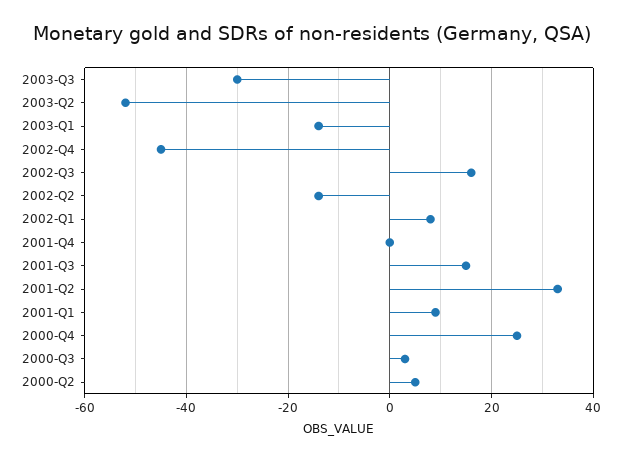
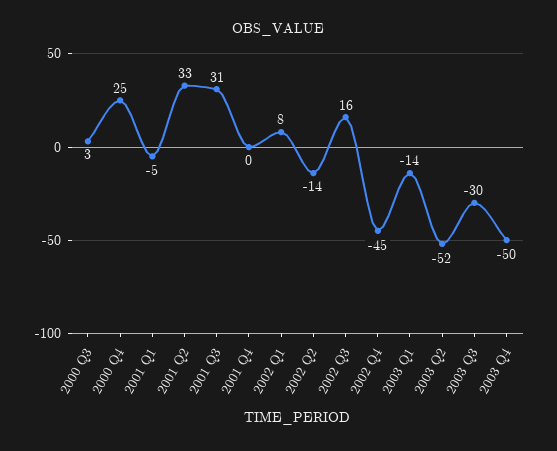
2001-Q3: 15 -> 31
2001-Q1: 10 -> -5
2000-Q2: 5 -> none
2003 Q4: none -> -50

